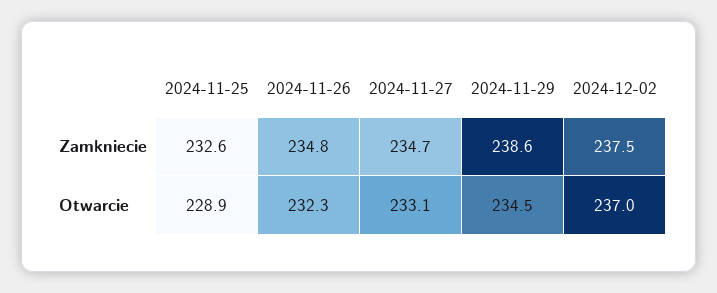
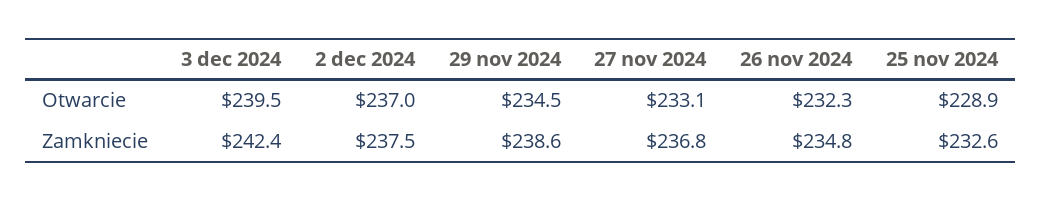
2024-11-27, Zamkniecie: 234.7 -> 236.8
3 dec 2024, Otwarcie: none -> 239.5
3 dec 2024, Zamkniecie: none -> 242.4

